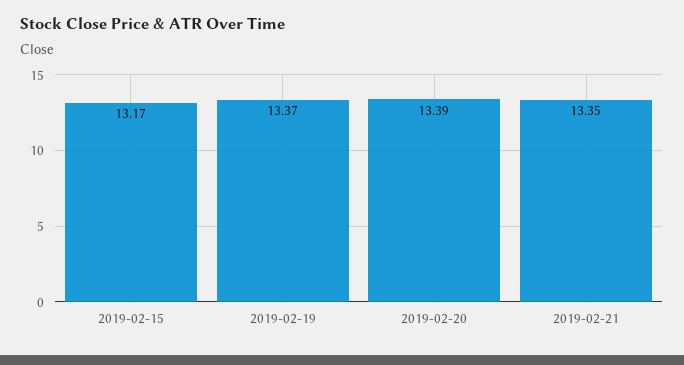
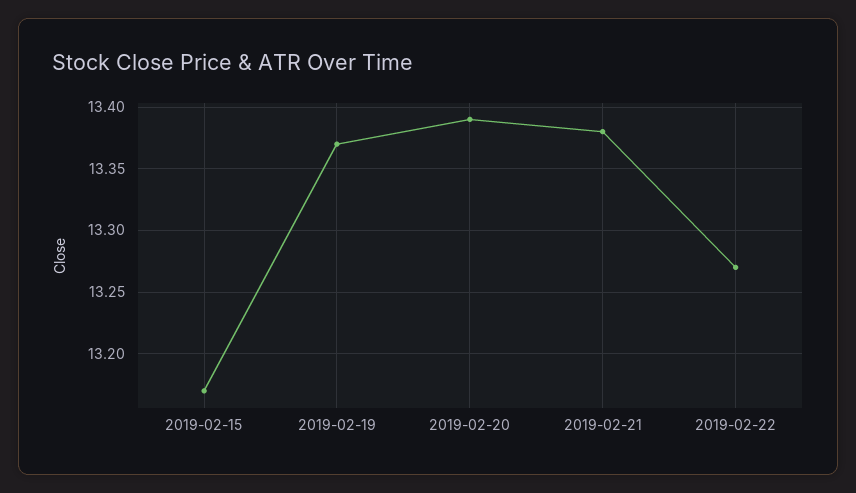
2019-02-21: 13.35 -> 13.38
2019-02-22: none -> 13.27

